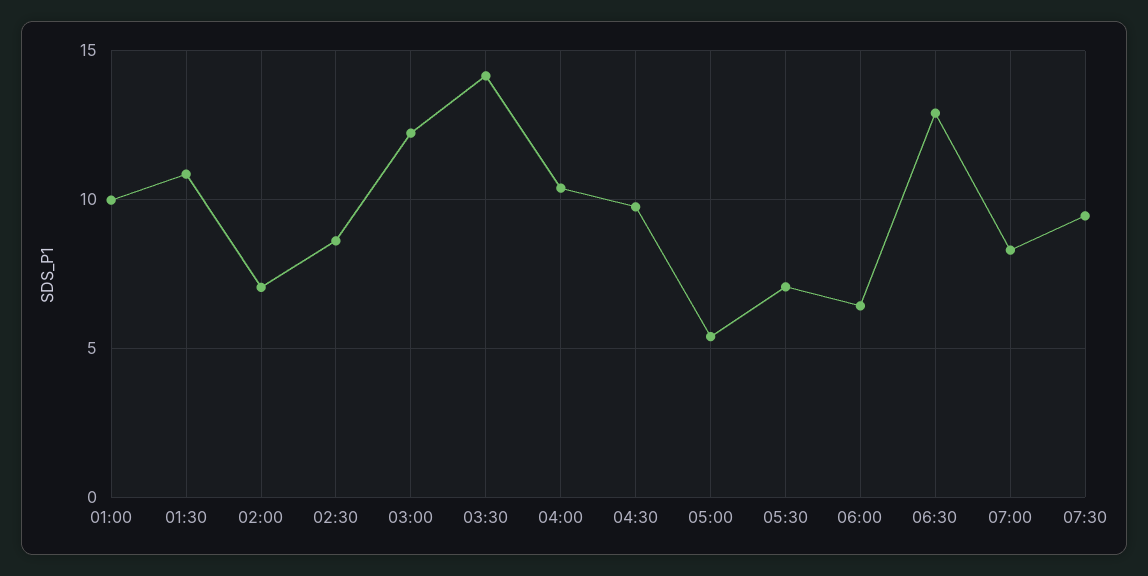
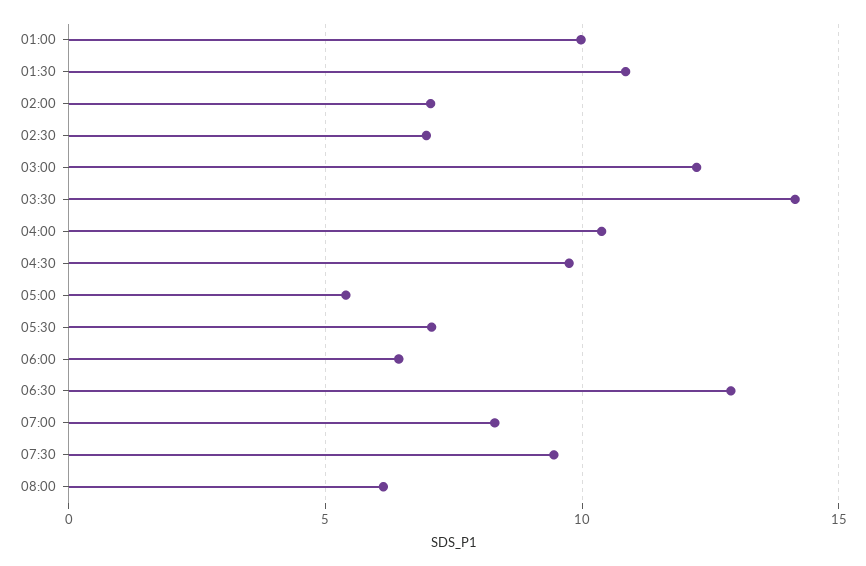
02:30: 8.5 -> 7
08:00: none -> 6

